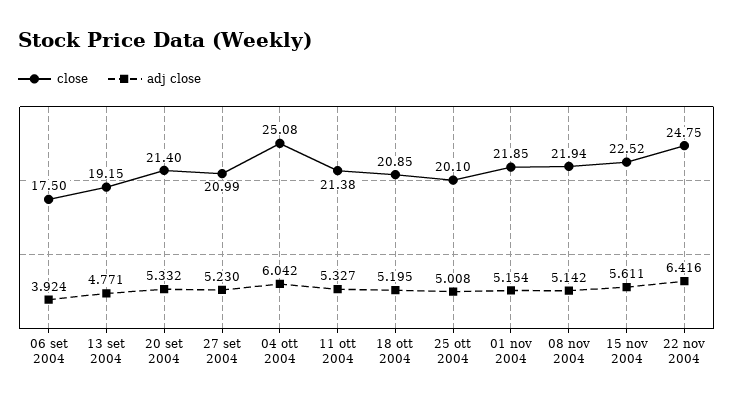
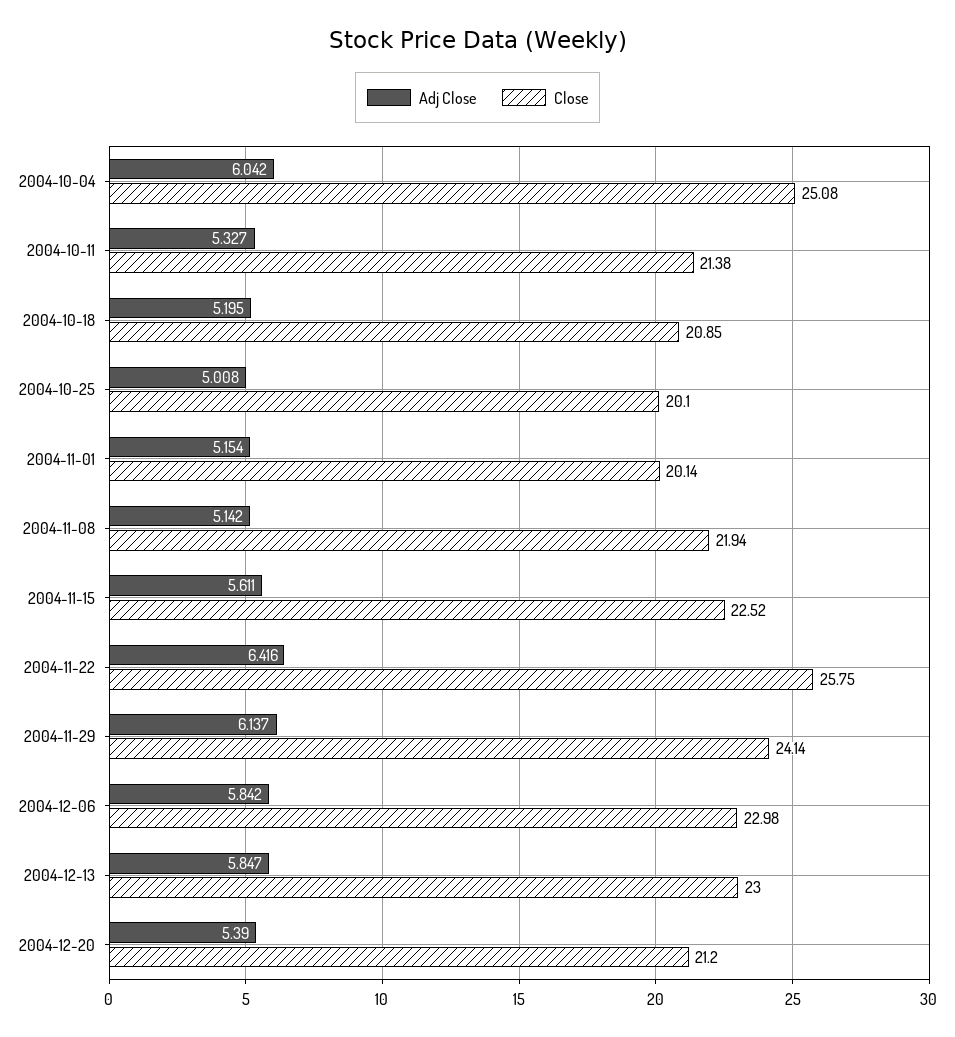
close, 06 set 2004: 17.5 -> none
adj close, 06 set 2004: 3.924 -> none
close, 13 set 2004: 19.15 -> none
adj close, 13 set 2004: 4.771 -> none
close, 20 set 2004: 21.4 -> none
adj close, 20 set 2004: 5.332 -> none
close, 27 set 2004: 20.99 -> none
adj close, 27 set 2004: 5.23 -> none
close, 01 nov 2004: 21.85 -> 20.14
close, 22 nov 2004: 24.75 -> 25.75
adj close, 2004-11-29: none -> 6.137
close, 2004-11-29: none -> 24.14
adj close, 2004-12-06: none -> 5.842
close, 2004-12-06: none -> 22.98
adj close, 2004-12-13: none -> 5.847
close, 2004-12-13: none -> 23
adj close, 2004-12-20: none -> 5.39
close, 2004-12-20: none -> 21.2

